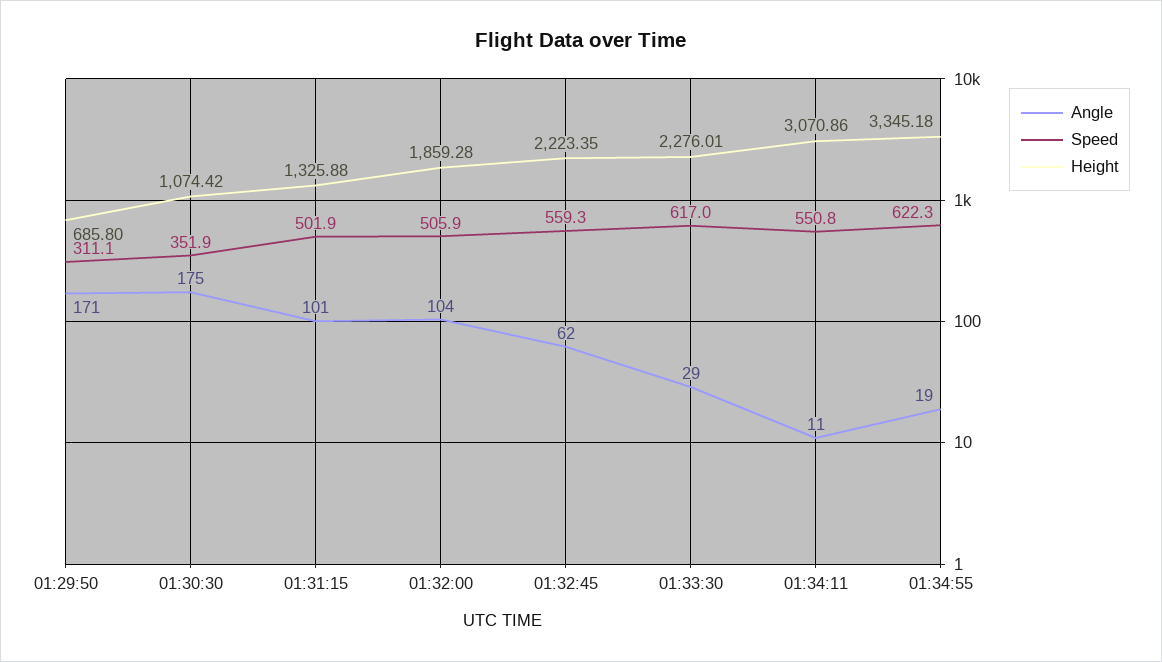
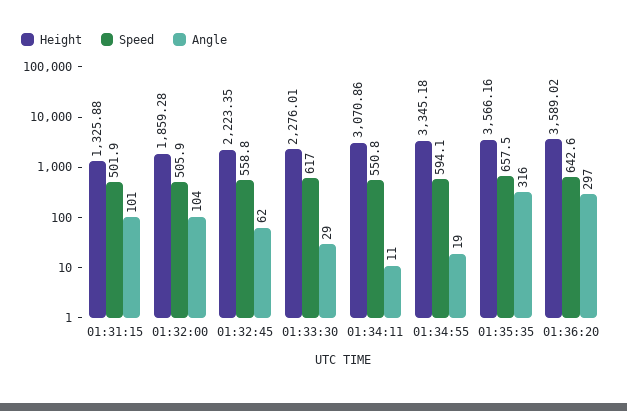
Angle, 01:29:50: 171 -> none
Speed, 01:29:50: 311.1 -> none
Height, 01:29:50: 685.8 -> none
Angle, 01:30:30: 175 -> none
Speed, 01:30:30: 351.9 -> none
Height, 01:30:30: 1074.42 -> none
Speed, 01:32:45: 559.3 -> 558.8
Speed, 01:34:55: 622.3 -> 594.1
Height, 01:35:35: none -> 3566.16
Speed, 01:35:35: none -> 657.5
Angle, 01:35:35: none -> 316
Height, 01:36:20: none -> 3589.02
Speed, 01:36:20: none -> 642.6
Angle, 01:36:20: none -> 297

